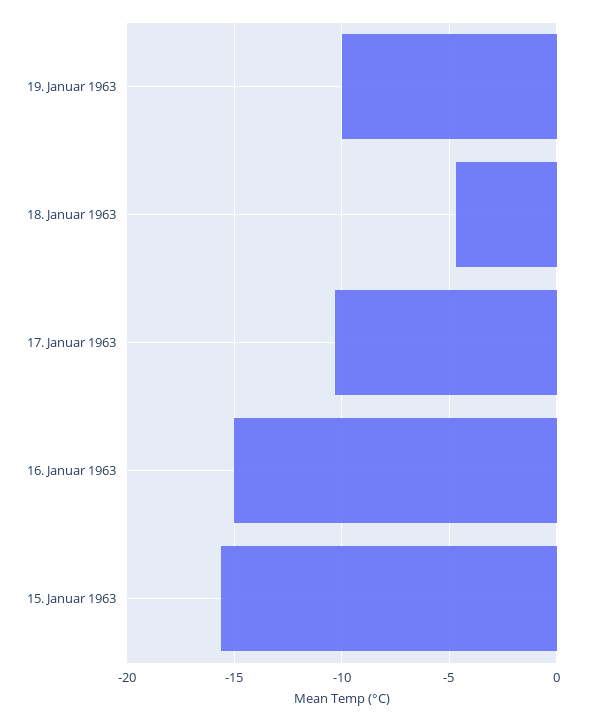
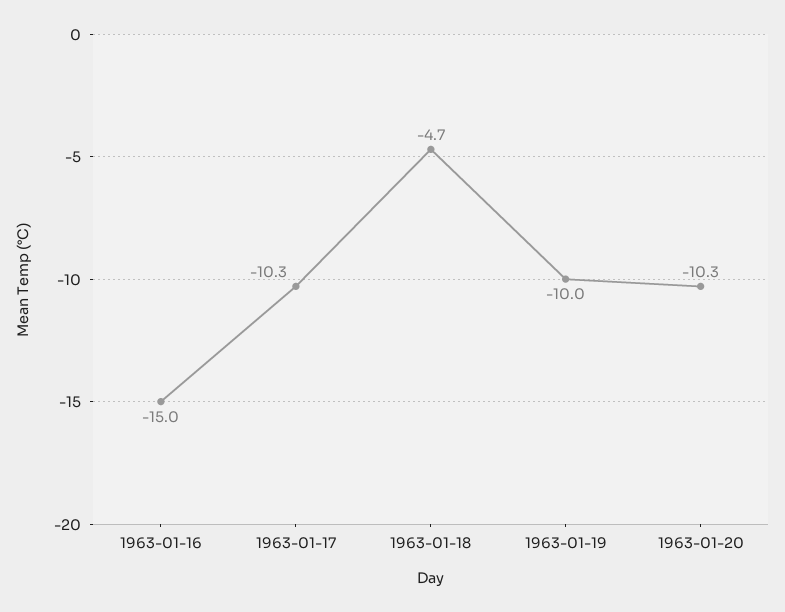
15. Januar 1963: -15.5 -> none
1963-01-20: none -> -10.3

